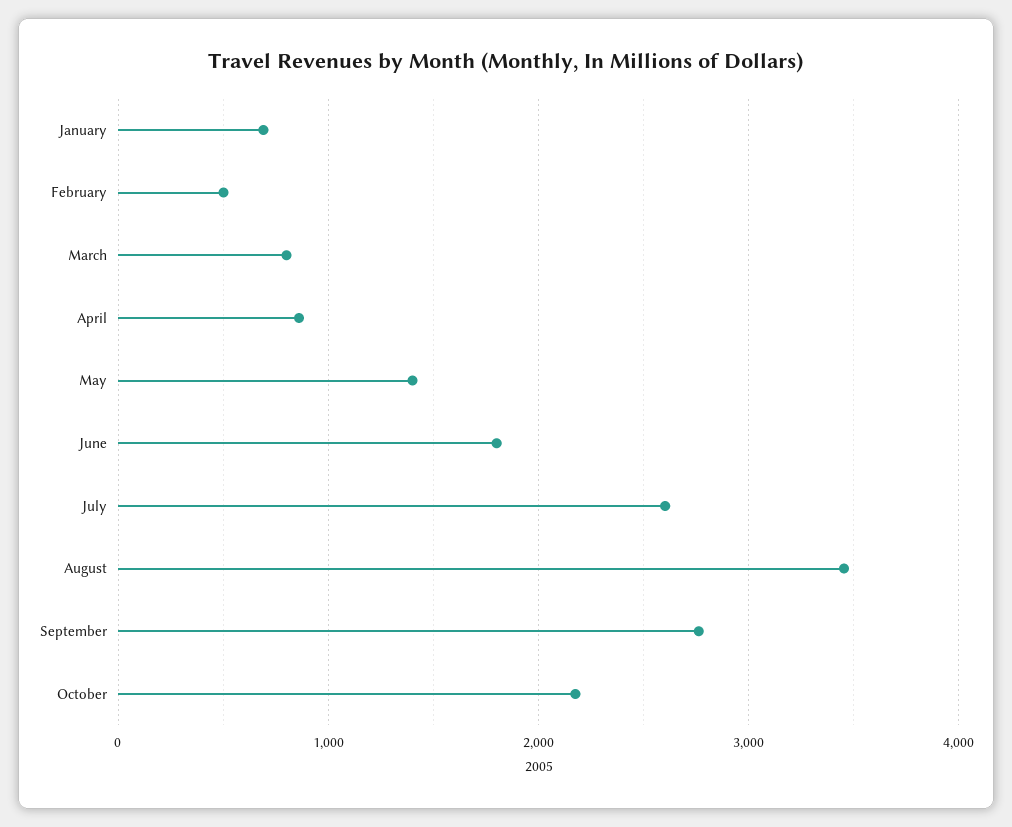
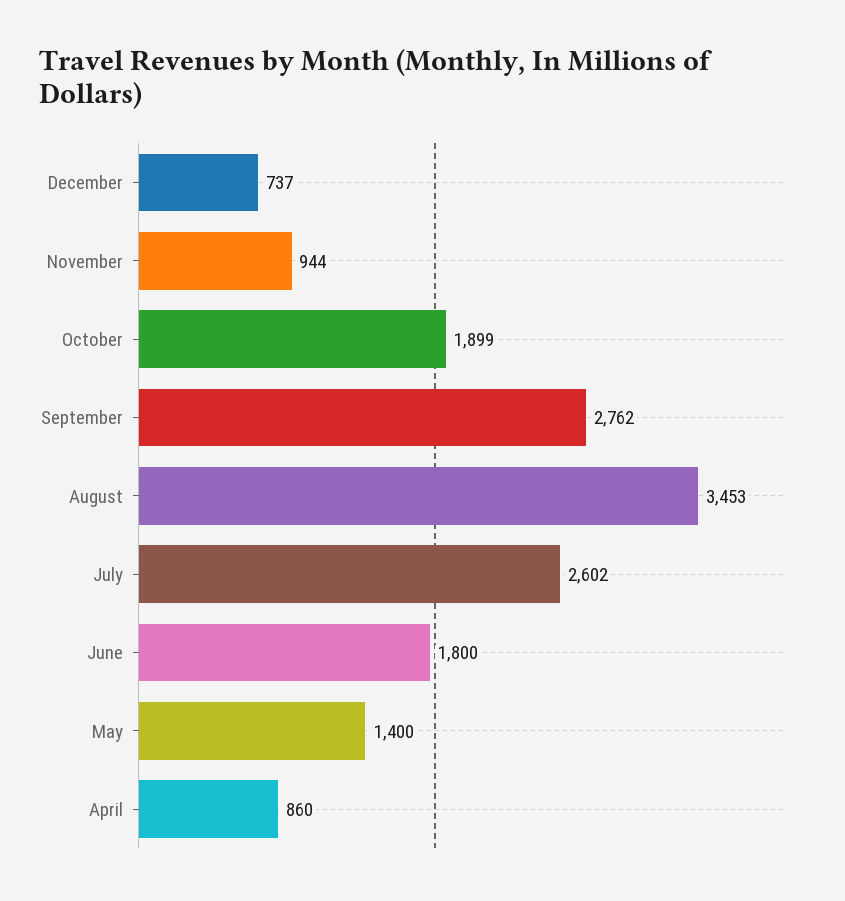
January: 700 -> none
February: 500 -> none
March: 800 -> none
October: 2200 -> 1899
December: none -> 737
November: none -> 944

